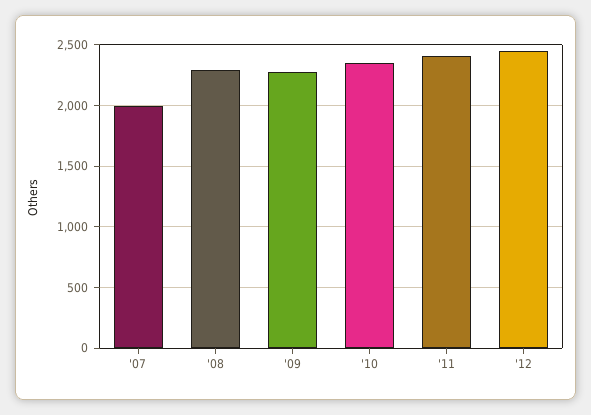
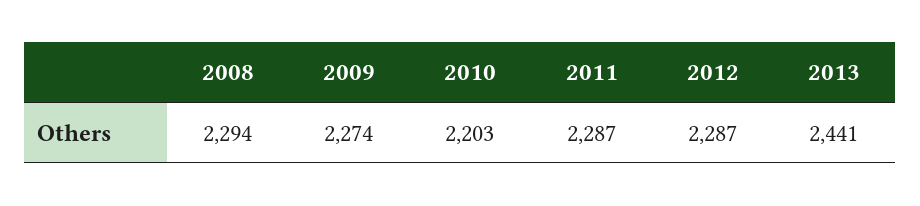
'07: 2000 -> none
'10: 2350 -> 2203
'11: 2400 -> 2287
'12: 2450 -> 2287
2013: none -> 2441

